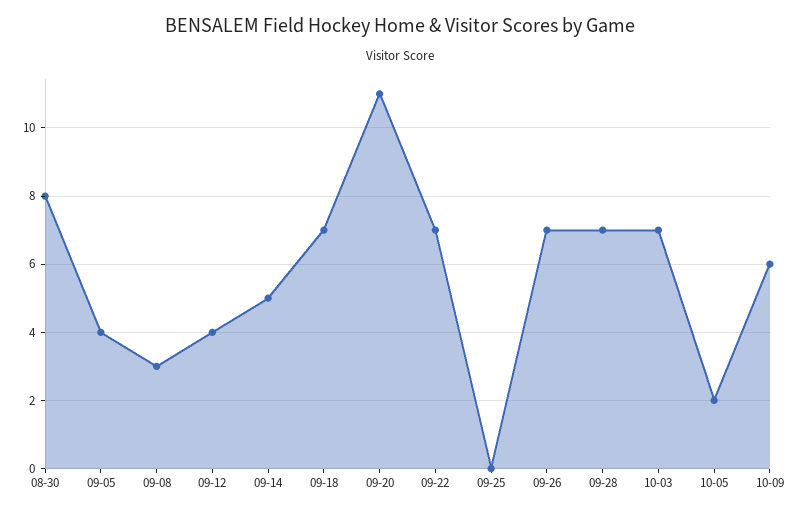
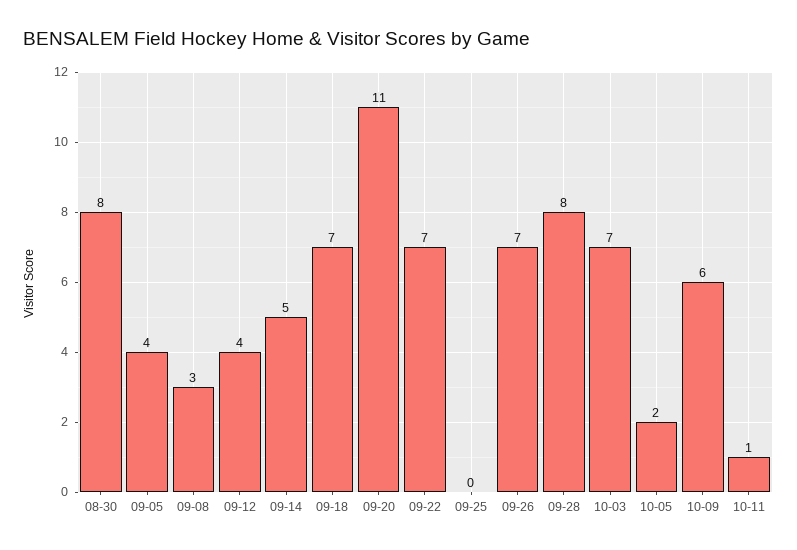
09-28: 7 -> 8
10-11: none -> 1

